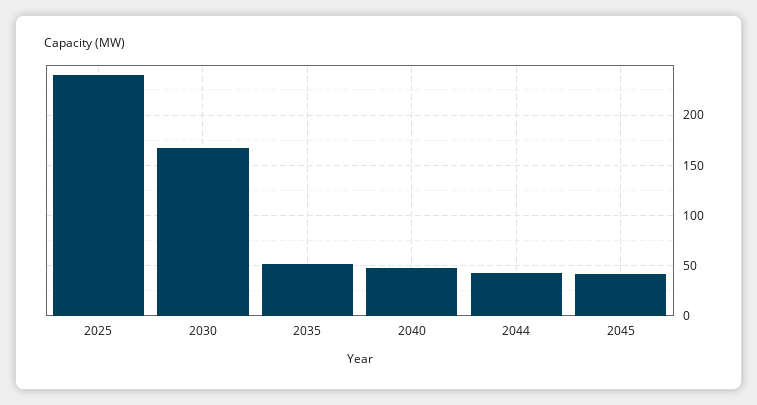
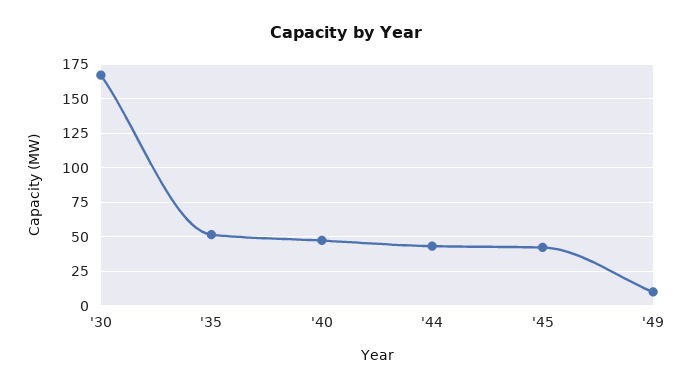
2025: 240 -> none
'49: none -> 10

